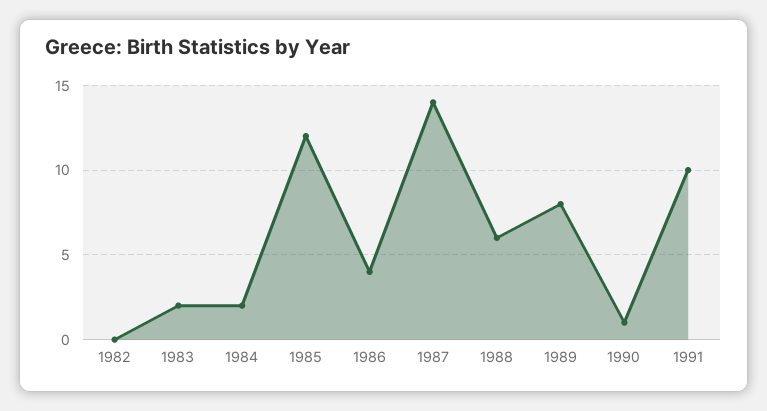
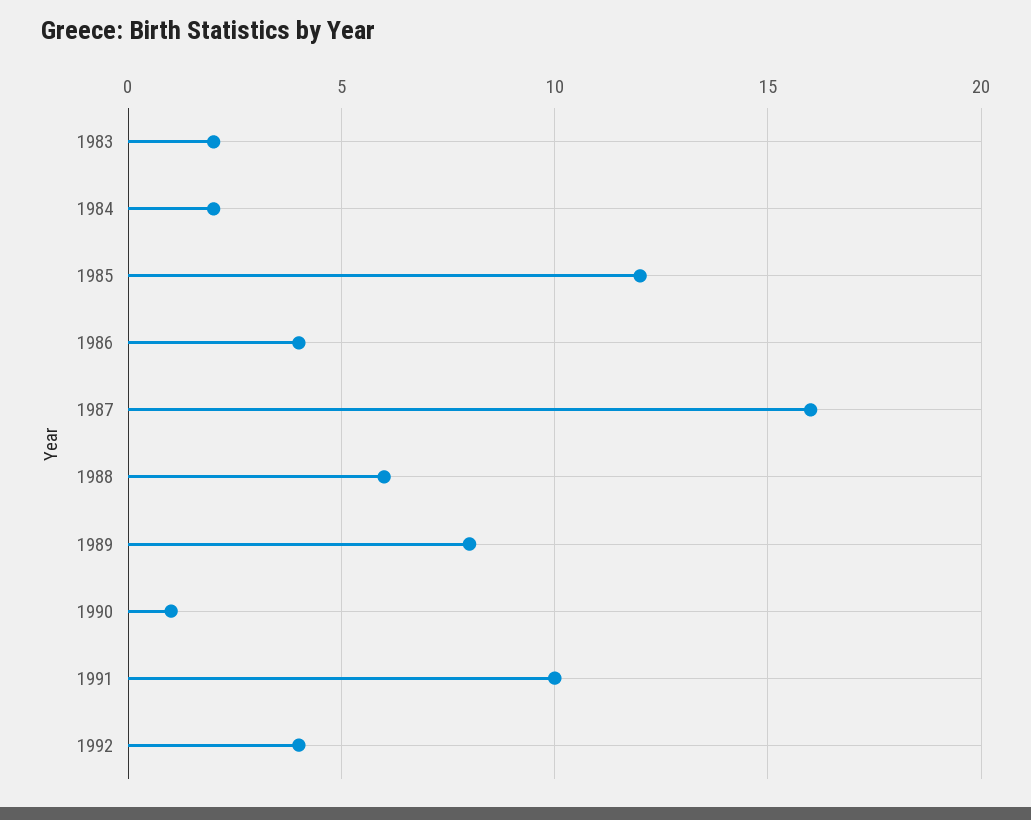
1982: 0 -> none
1987: 14 -> 16
1992: none -> 4

